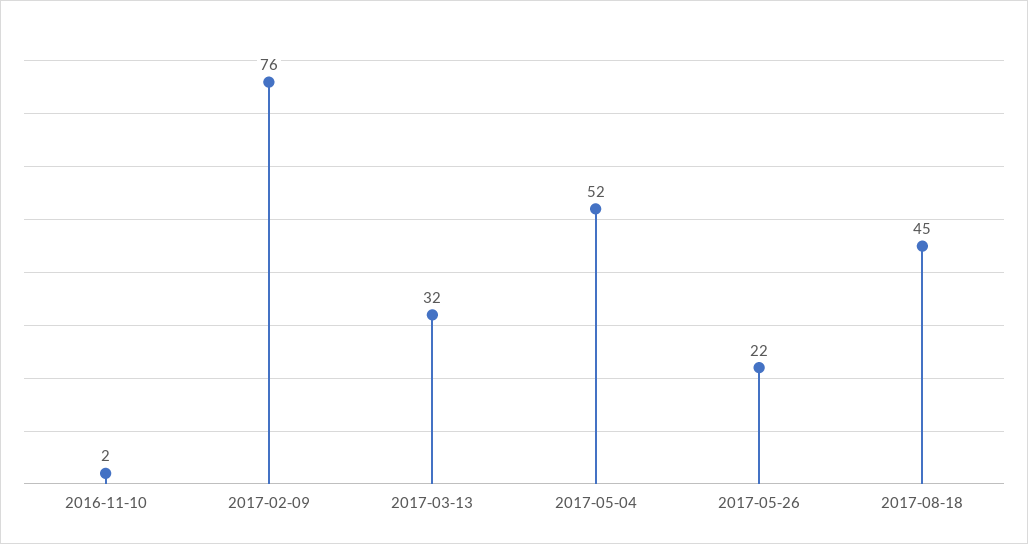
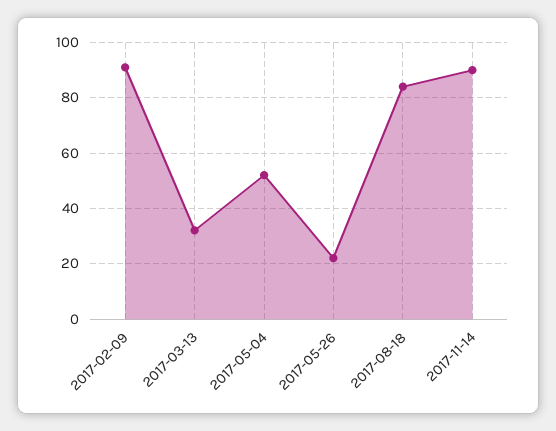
2016-11-10: 2 -> none
2017-02-09: 76 -> 90
2017-08-18: 45 -> 85
2017-11-14: none -> 90

